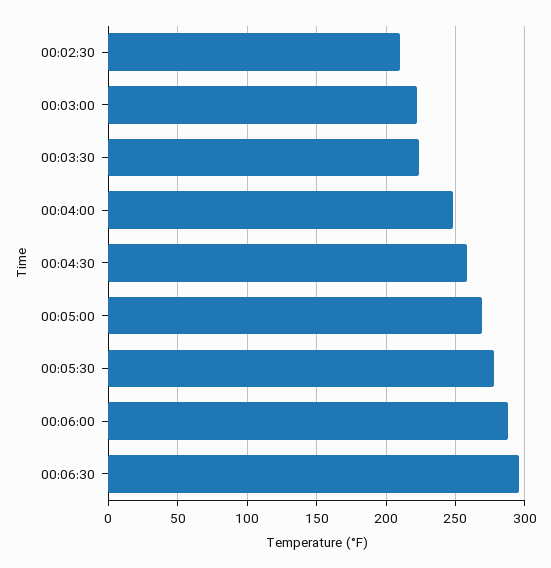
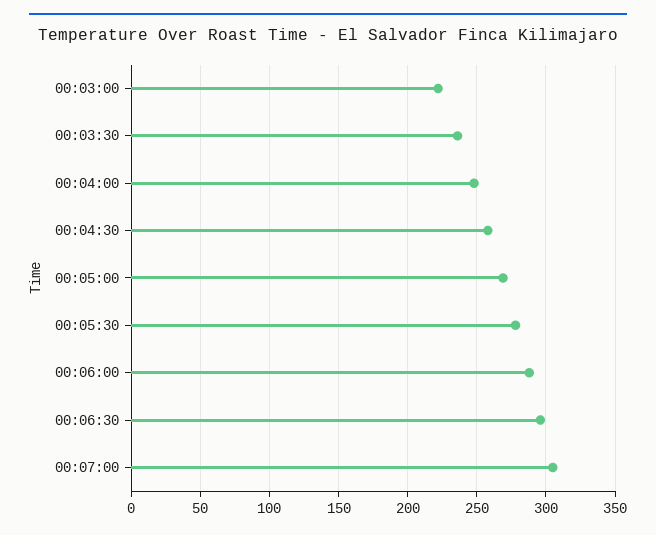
00:02:30: 210 -> none
00:03:30: 225 -> 235
00:07:00: none -> 305

